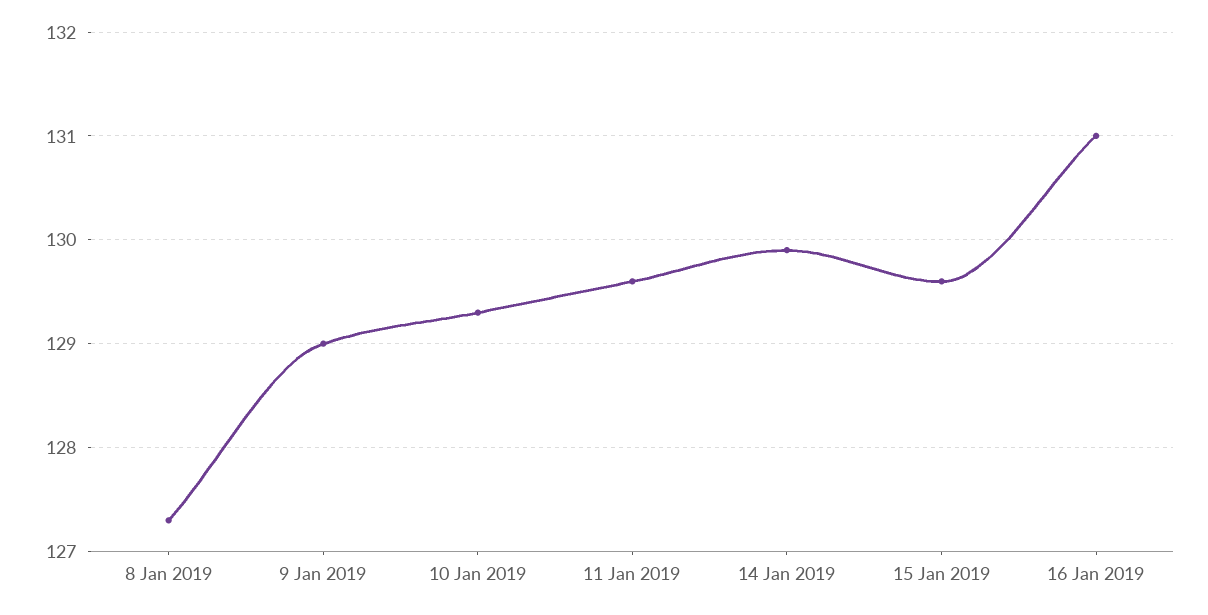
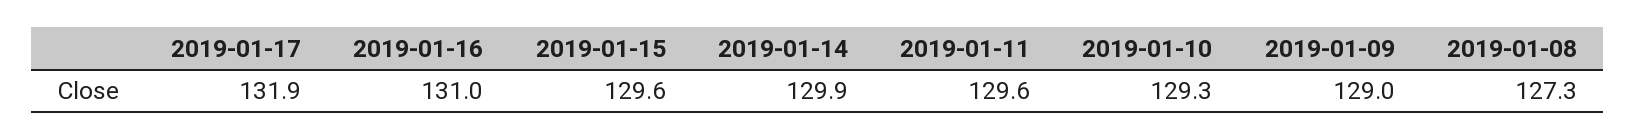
2019-01-17: none -> 131.9

